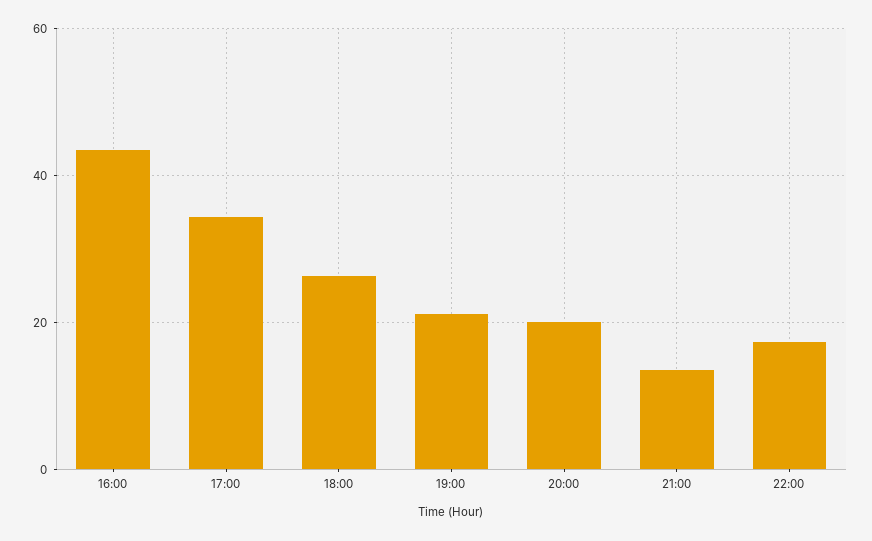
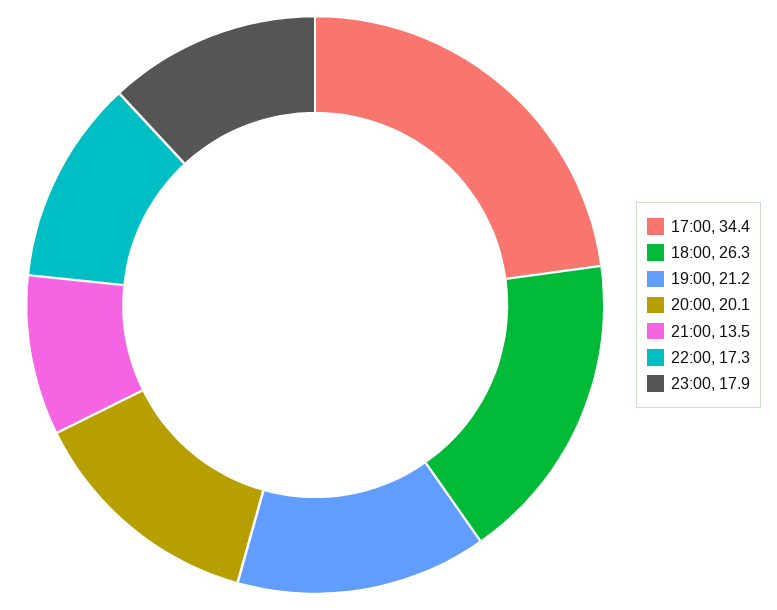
16:00: 44 -> none
23:00: none -> 17.9

